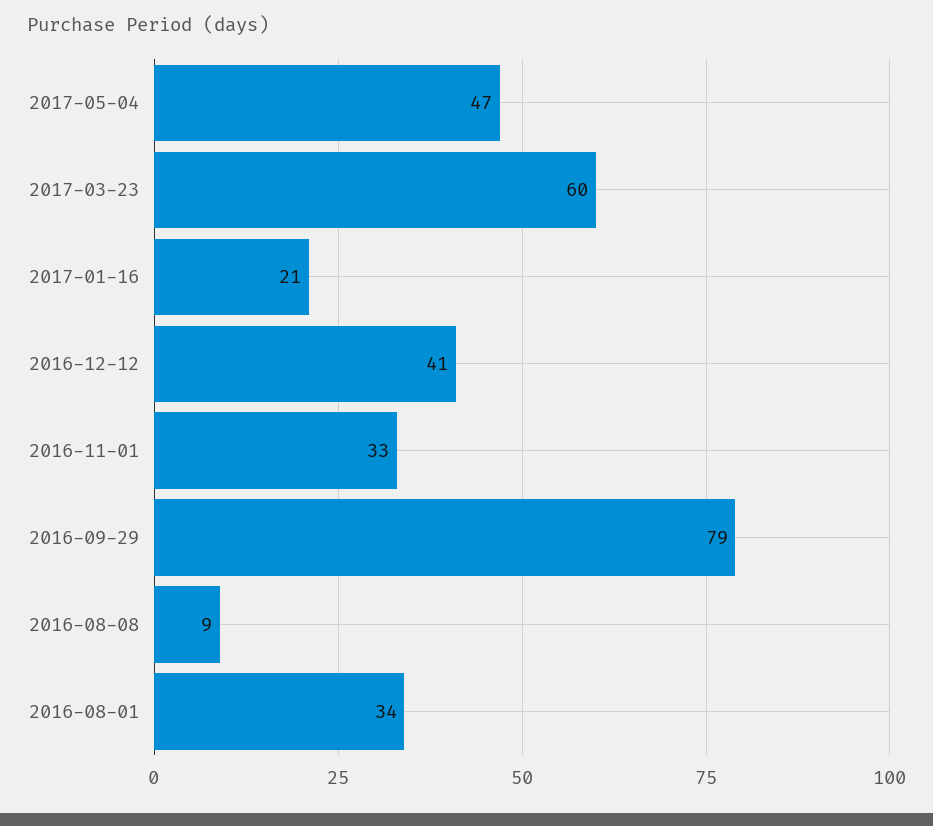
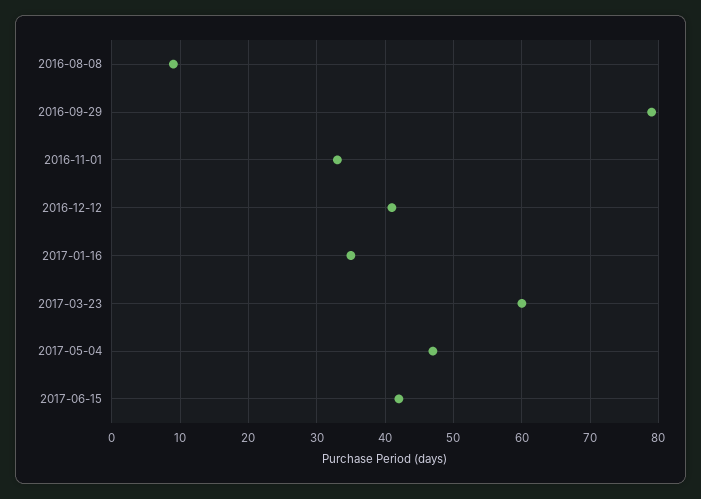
2017-01-16: 21 -> 35
2016-08-01: 34 -> none
2017-06-15: none -> 42

